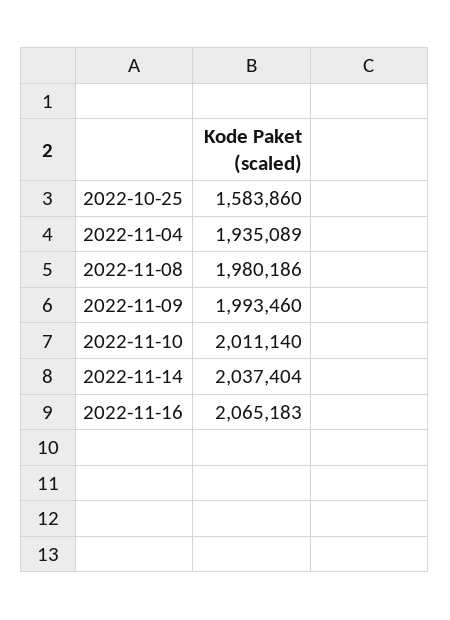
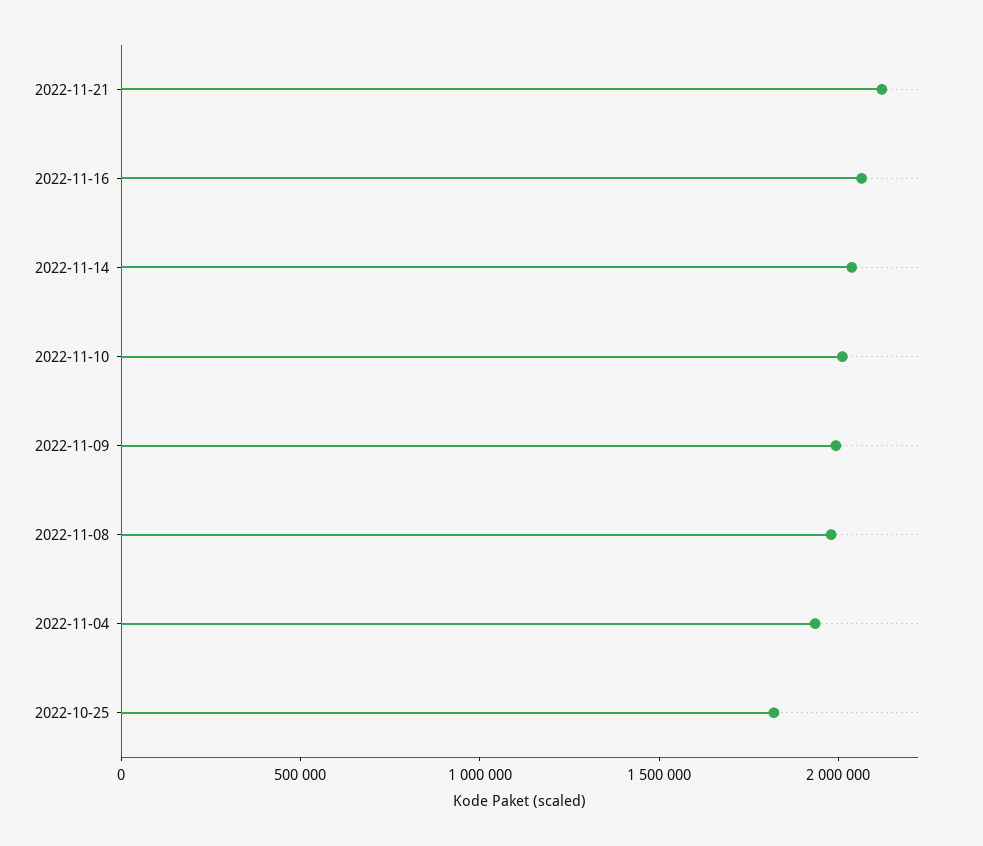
2022-10-25: 1583860 -> 1800000
2022-11-21: none -> 2100000

